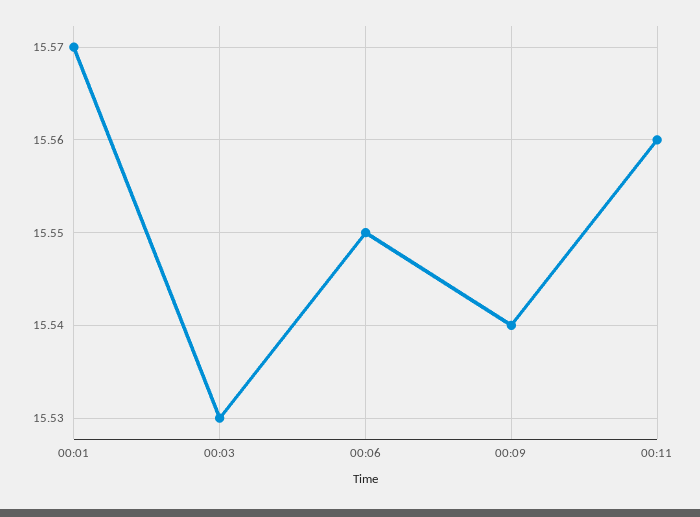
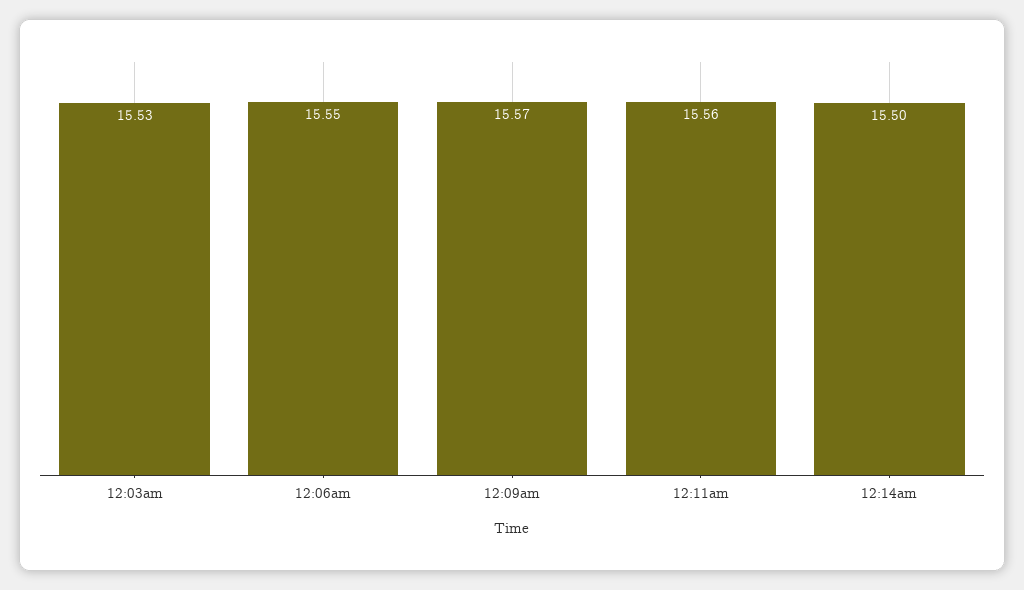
00:01: 15.57 -> none
00:09: 15.54 -> 15.57
12:14am: none -> 15.5

